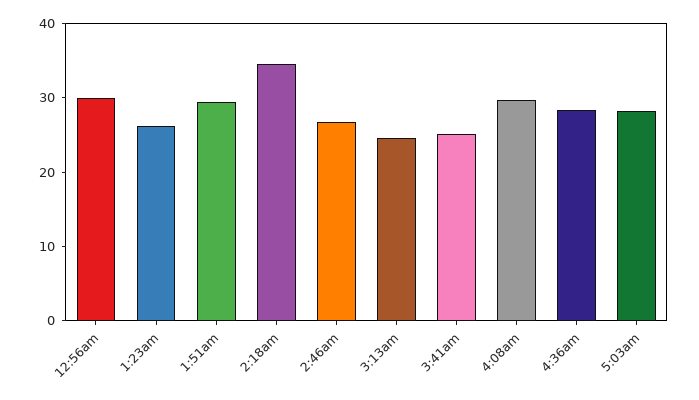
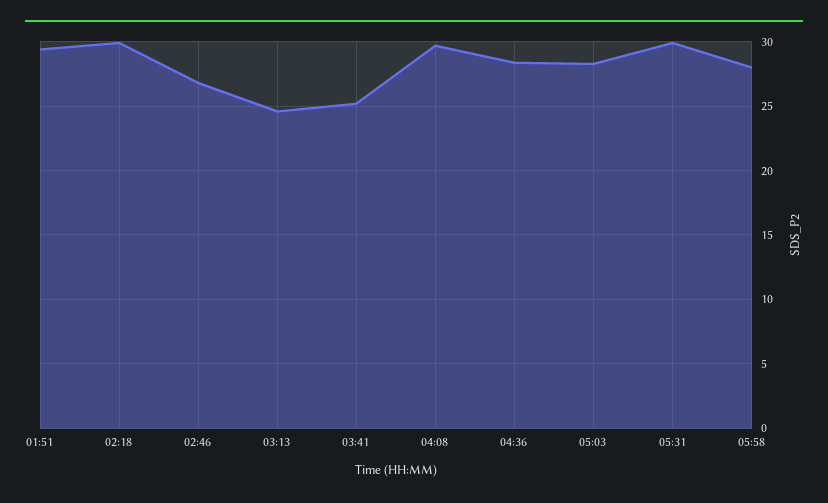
12:56am: 30 -> none
1:23am: 26 -> none
2:18am: 34 -> 30
05:31: none -> 30
05:58: none -> 28

